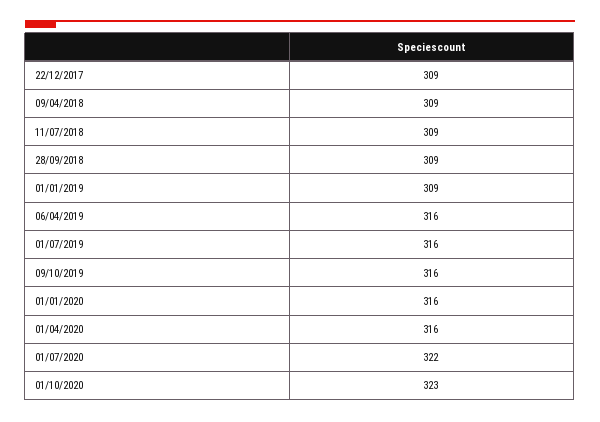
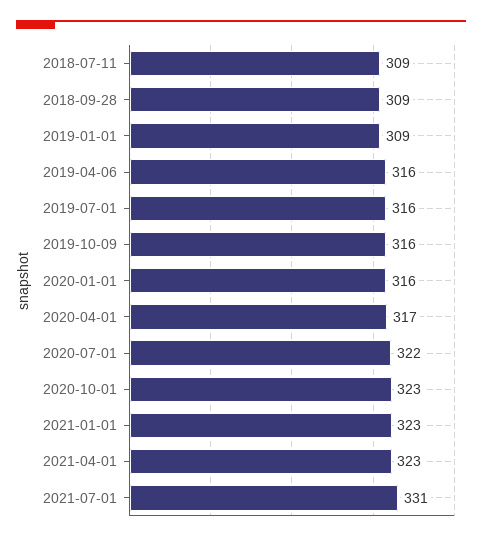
22/12/2017: 309 -> none
09/04/2018: 309 -> none
01/04/2020: 316 -> 317
2021-01-01: none -> 323
2021-04-01: none -> 323
2021-07-01: none -> 331

